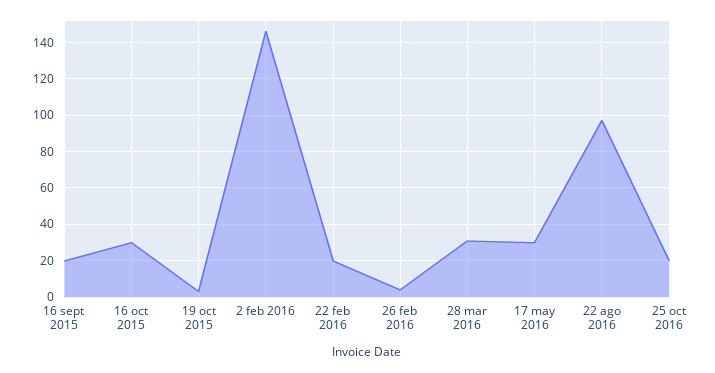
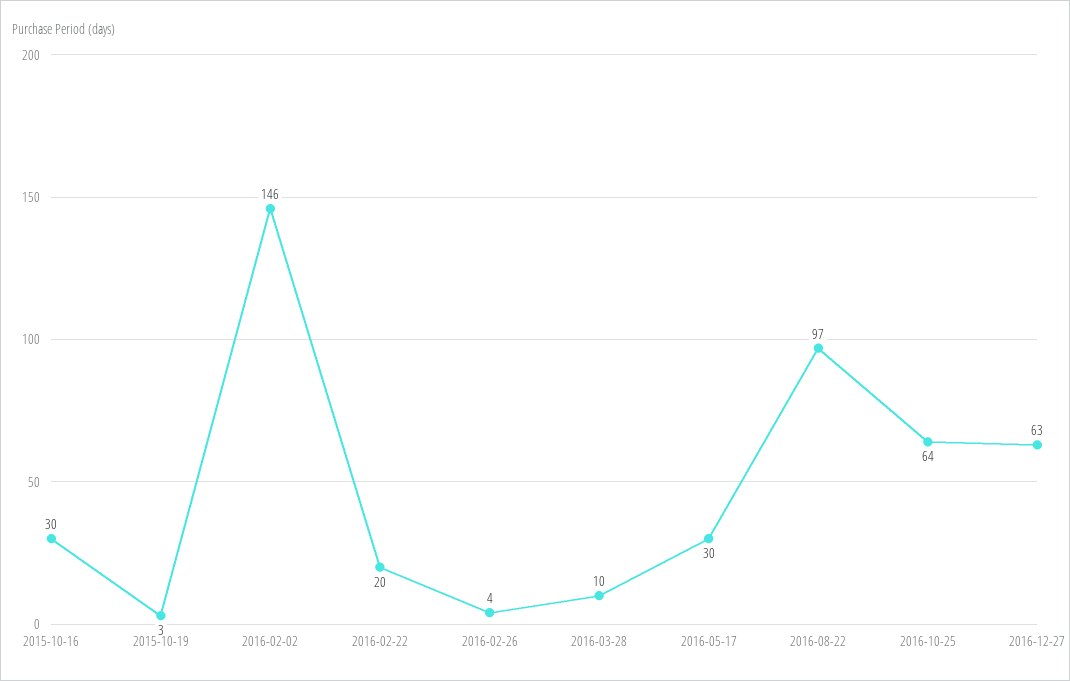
16 sept 2015: 20 -> none
28 mar 2016: 30 -> 10
25 oct 2016: 20 -> 64
2016-12-27: none -> 63

